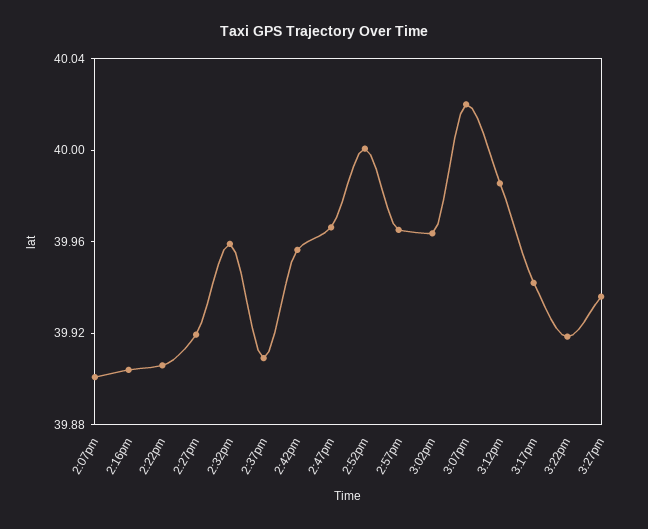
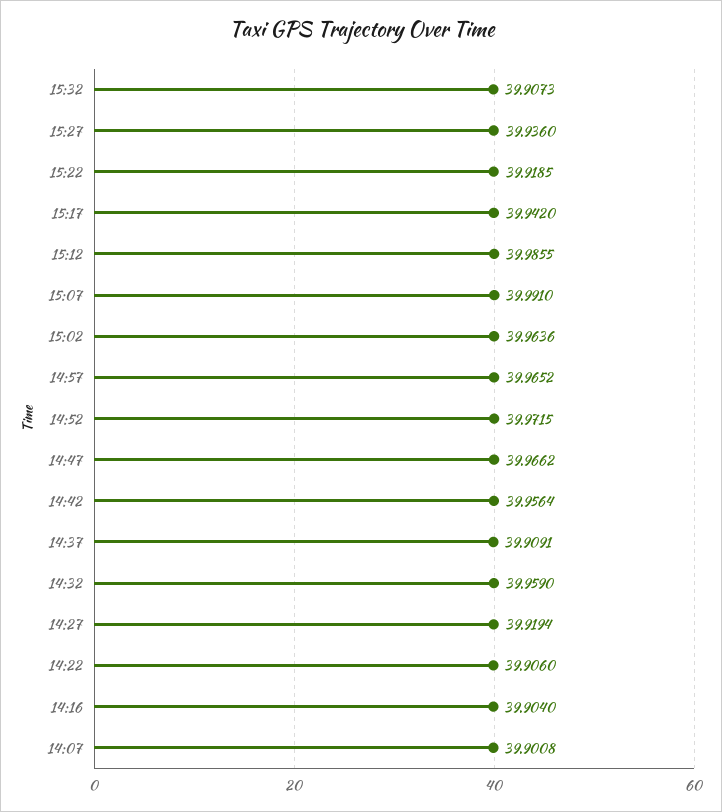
2:52pm: 40 -> 39.9715
3:07pm: 40.02 -> 39.991
15:32: none -> 39.9073

